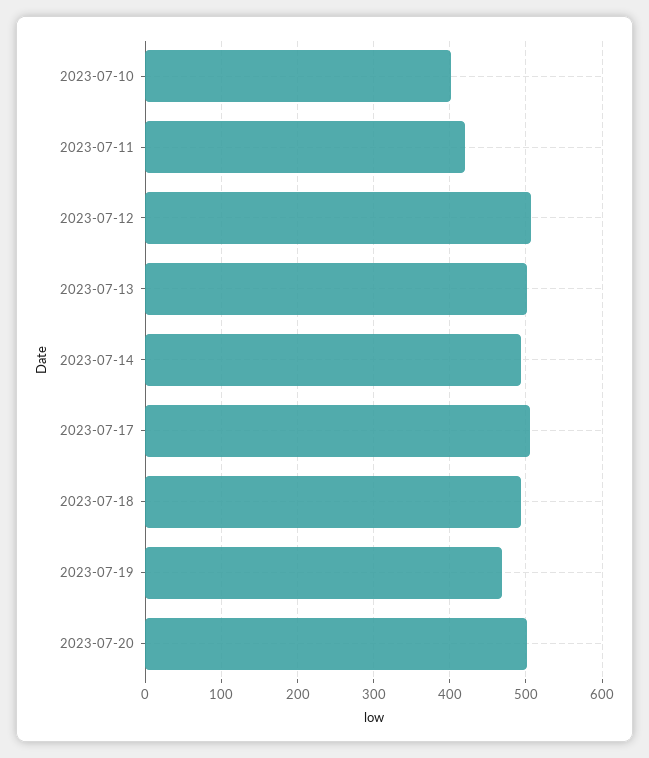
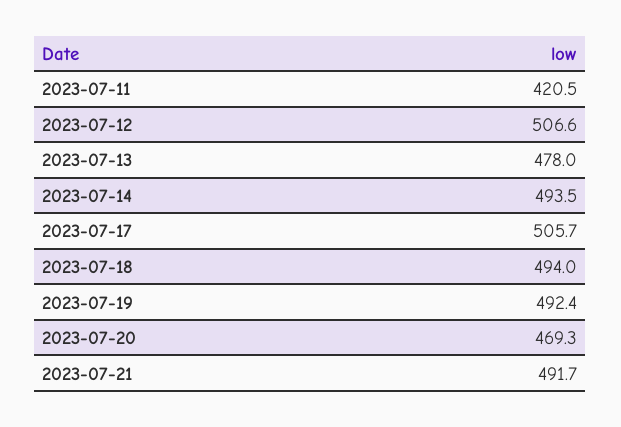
2023-07-10: 400 -> none
2023-07-13: 500 -> 478
2023-07-19: 470 -> 492.4
2023-07-20: 500 -> 469.3
2023-07-21: none -> 491.7

